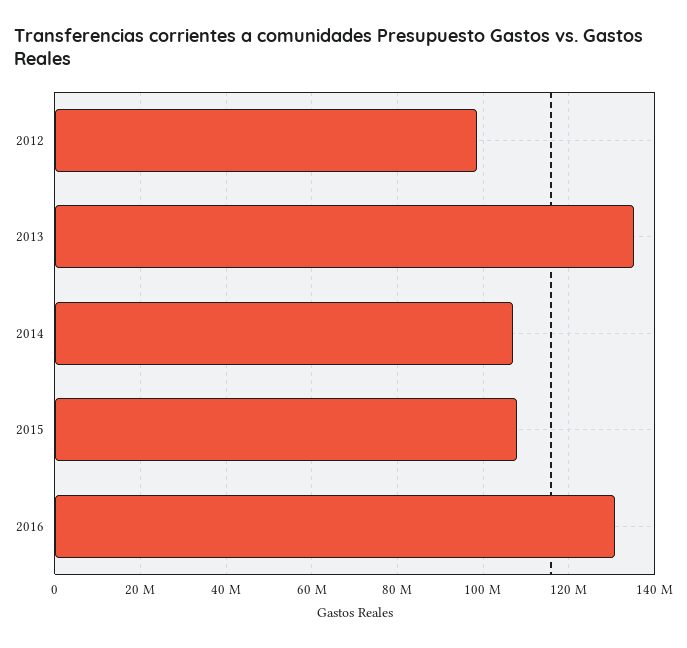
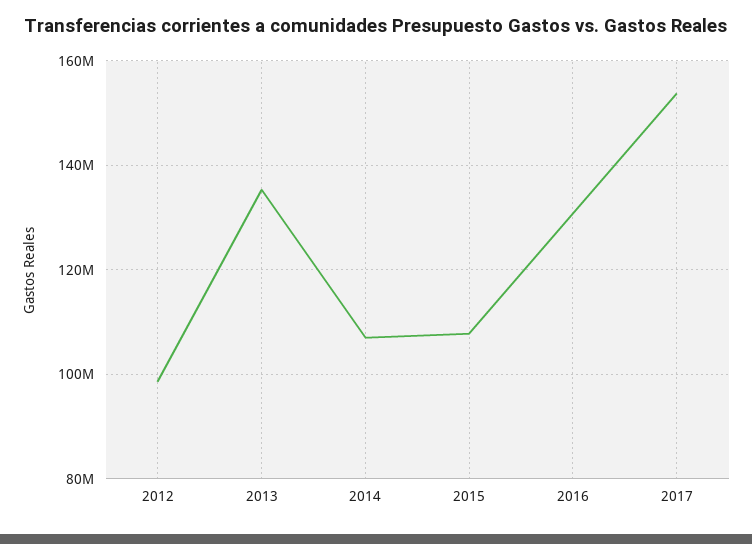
2017: none -> 154000000

